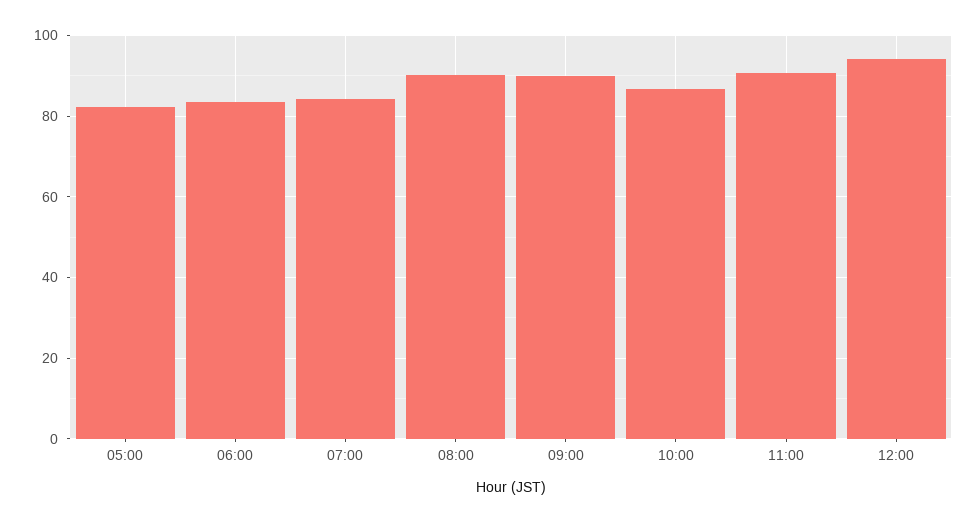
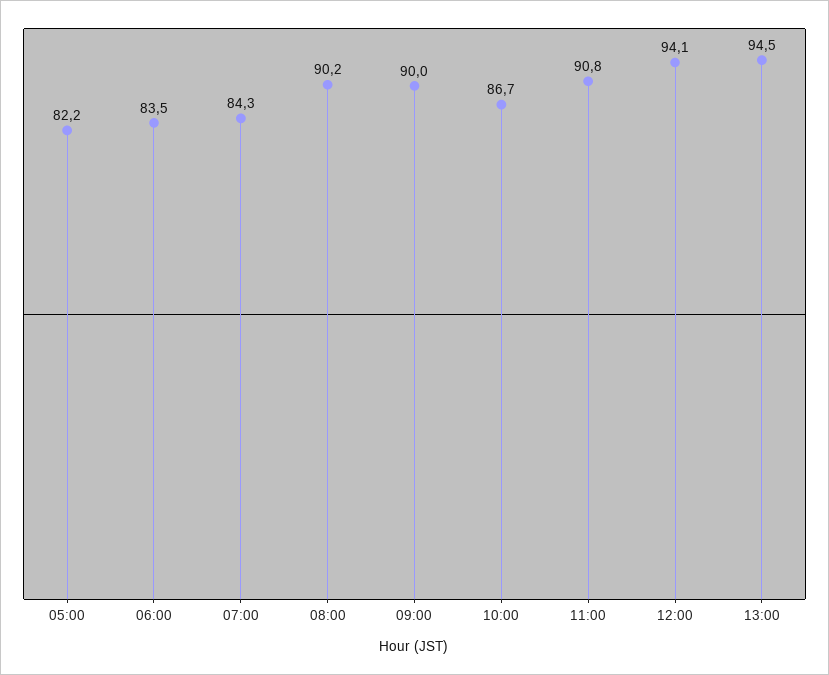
13:00: none -> 94.5

